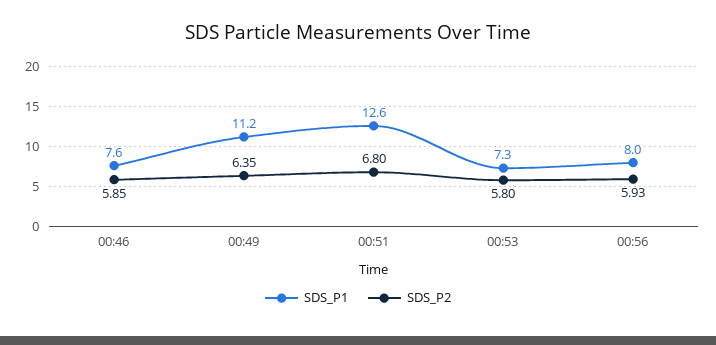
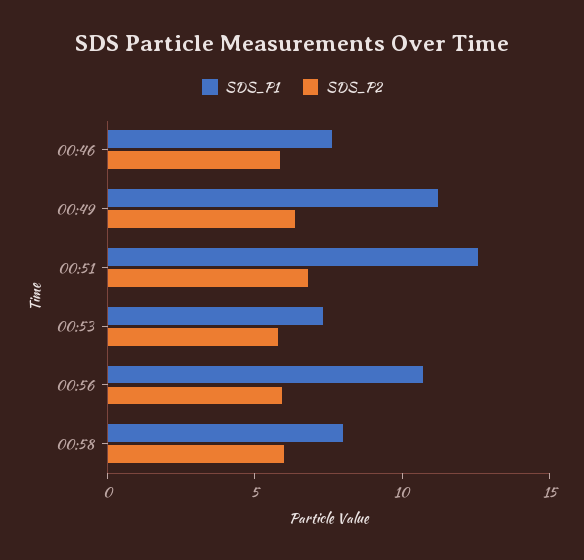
SDS_P1, 00:56: 8 -> 11
SDS_P1, 00:58: none -> 8
SDS_P2, 00:58: none -> 6

